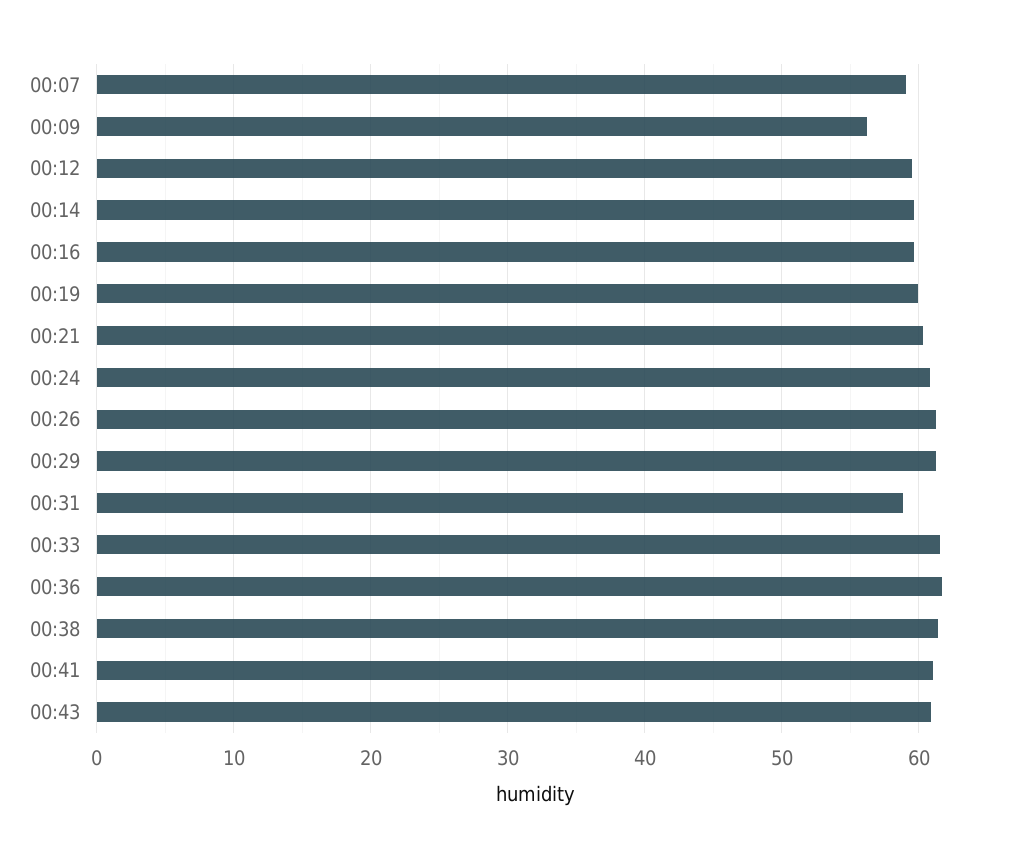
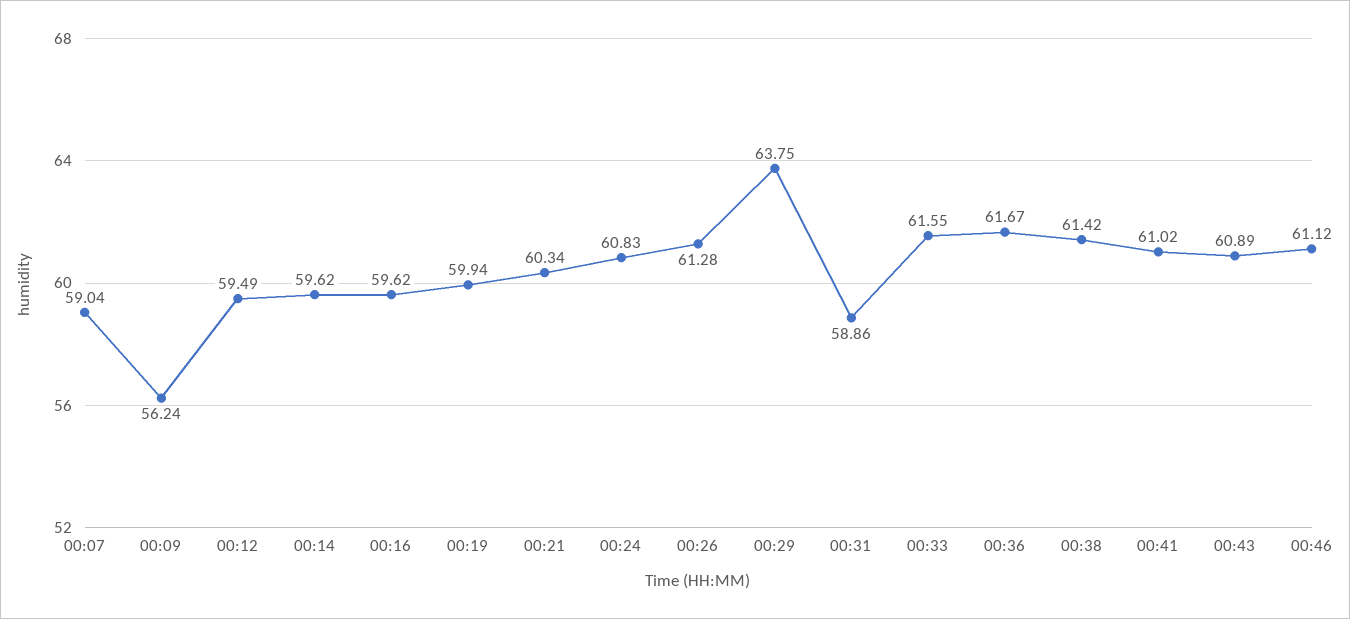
00:29: 61 -> 63.75
00:46: none -> 61.12

